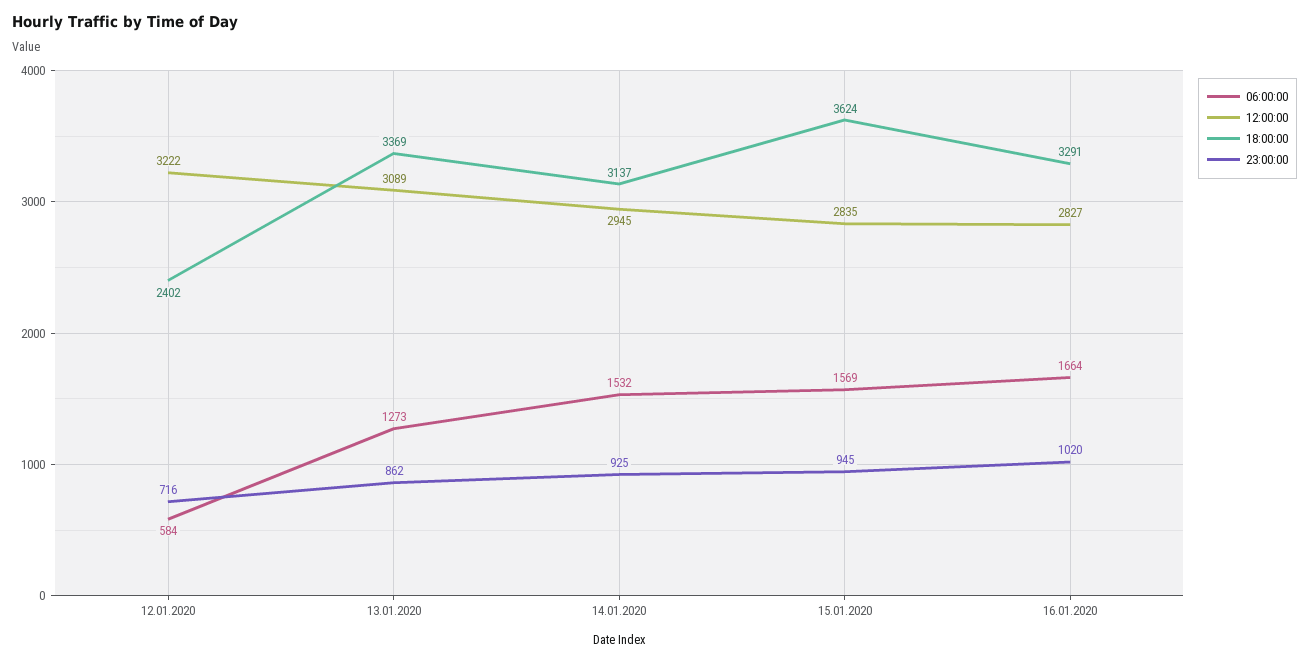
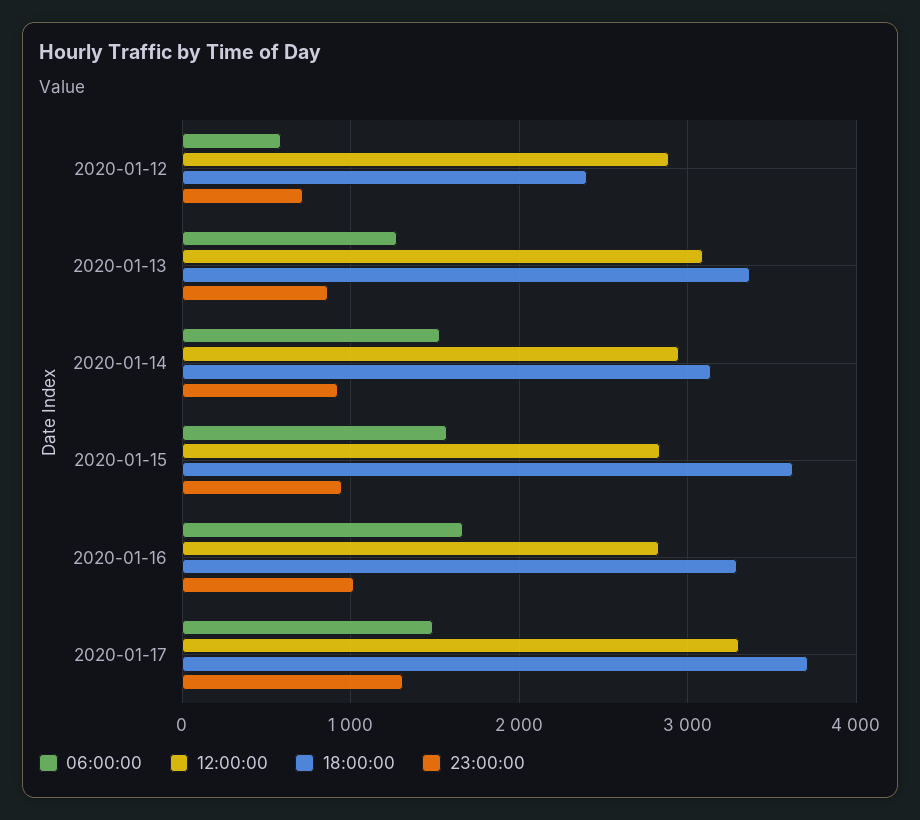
12:00:00, 12.01.2020: 3222 -> 2900
06:00:00, 2020-01-17: none -> 1500
12:00:00, 2020-01-17: none -> 3300
18:00:00, 2020-01-17: none -> 3700
23:00:00, 2020-01-17: none -> 1300

